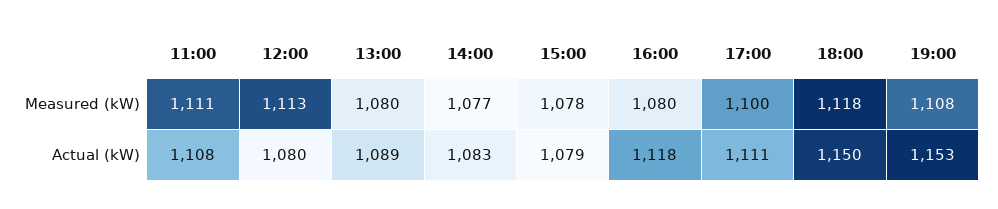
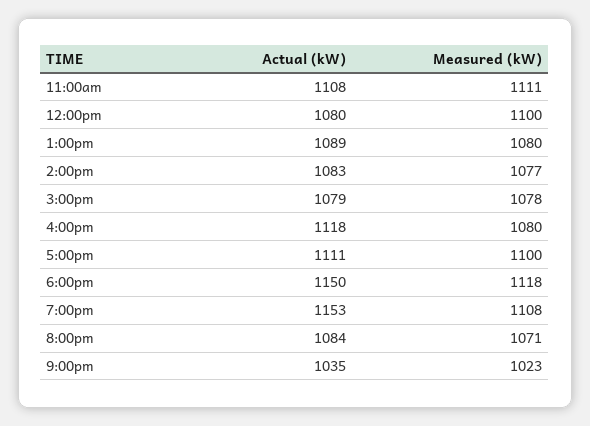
12:00, Measured (kW): 1113 -> 1100
8:00pm, Actual (kW): none -> 1084
8:00pm, Measured (kW): none -> 1071
9:00pm, Actual (kW): none -> 1035
9:00pm, Measured (kW): none -> 1023

